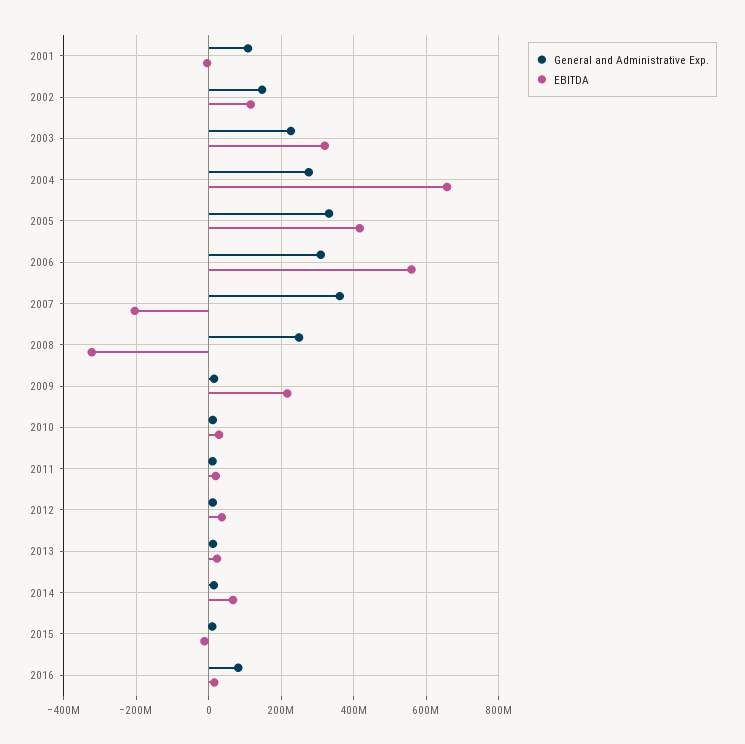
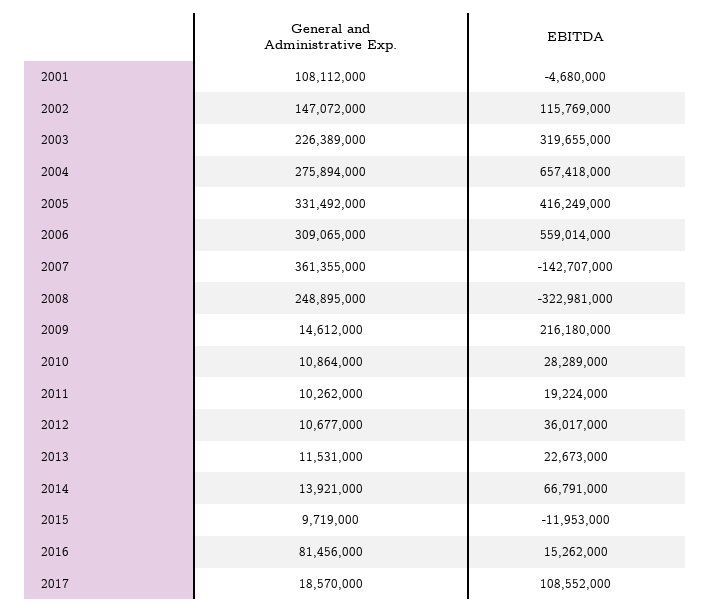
EBITDA, 2007: -200000000 -> -142707000
General and Administrative Exp., 2017: none -> 18570000
EBITDA, 2017: none -> 108552000

